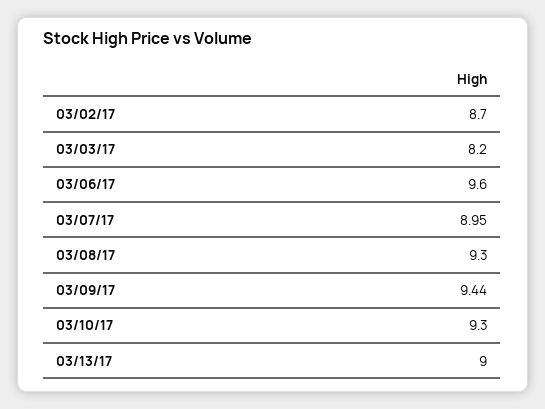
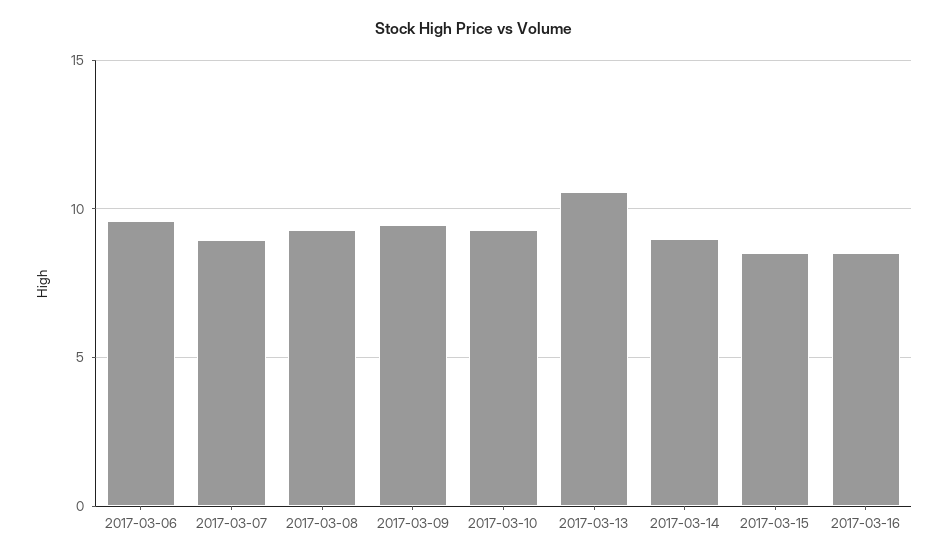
03/02/17: 8.7 -> none
03/03/17: 8.2 -> none
03/13/17: 9 -> 10.5
2017-03-14: none -> 9
2017-03-15: none -> 8.5
2017-03-16: none -> 8.5

